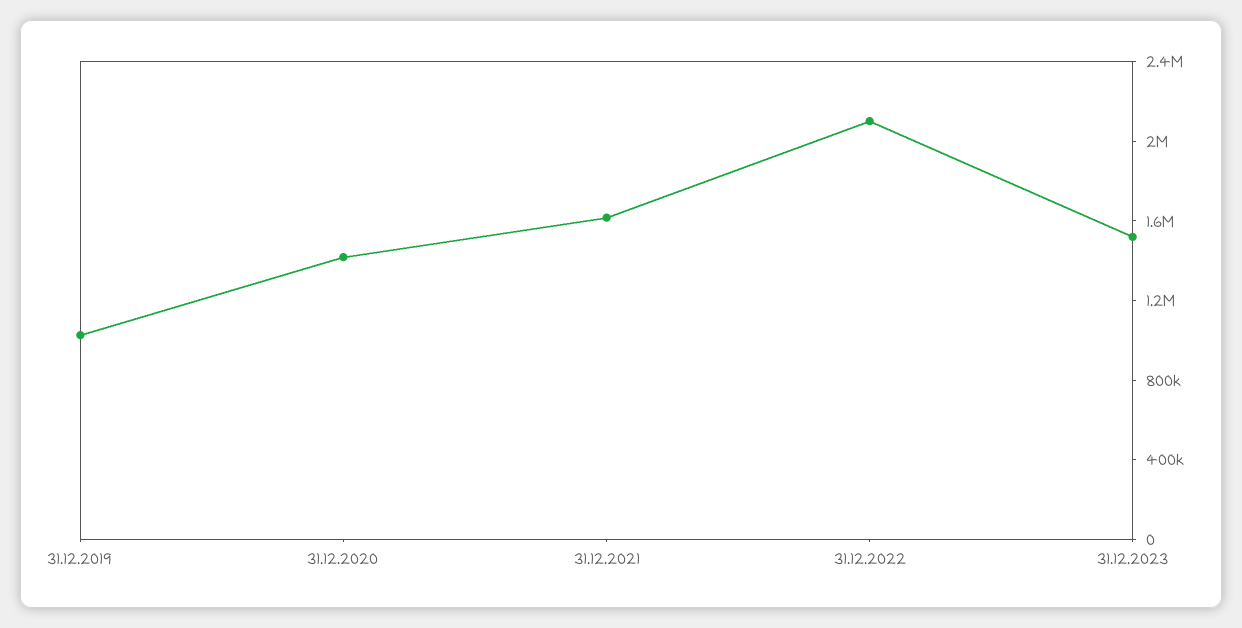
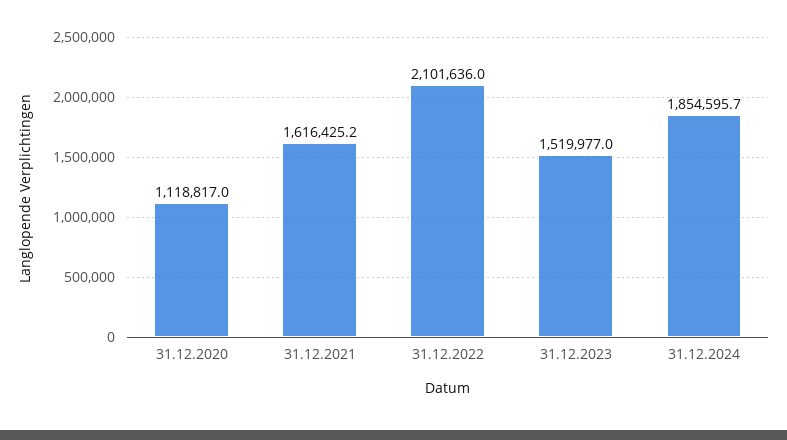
31.12.2019: 1000000 -> none
31.12.2020: 1400000 -> 1118817
31.12.2024: none -> 1854595.7

